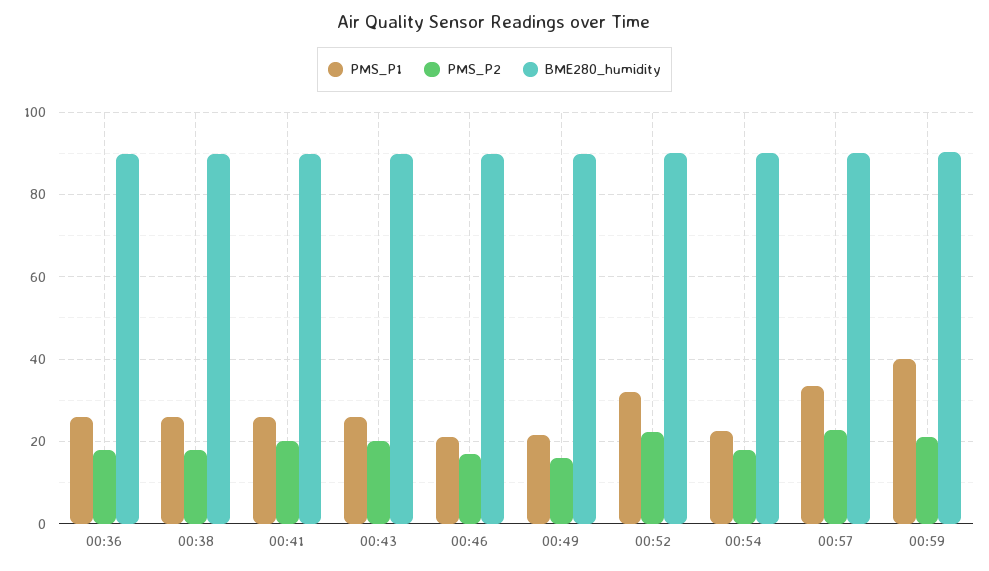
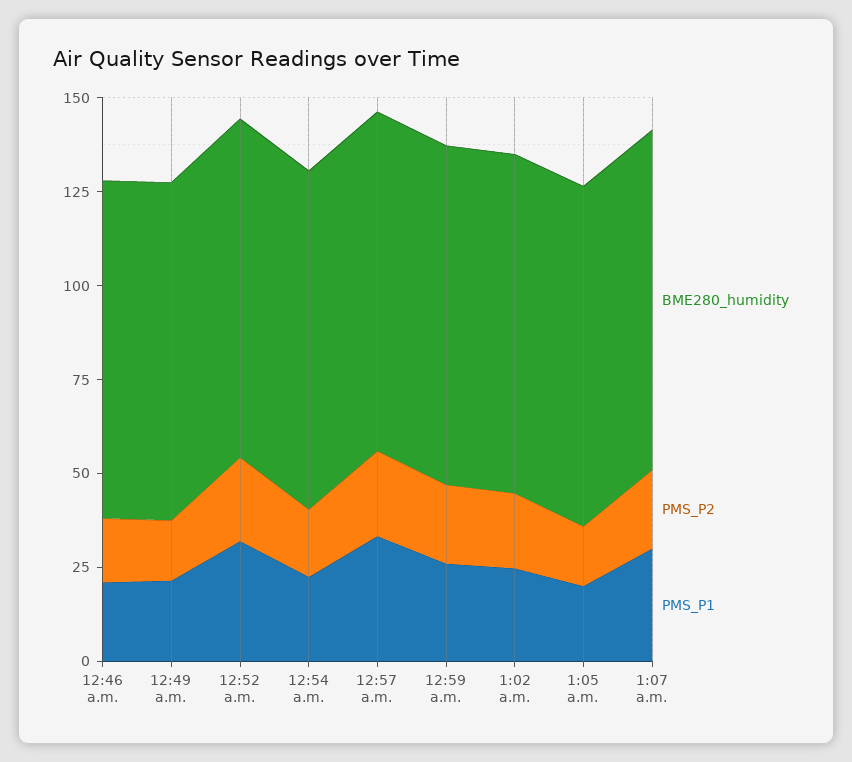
PMS_P1, 00:36: 26 -> none
PMS_P2, 00:36: 18 -> none
BME280_humidity, 00:36: 90 -> none
PMS_P1, 00:38: 26 -> none
PMS_P2, 00:38: 18 -> none
BME280_humidity, 00:38: 90 -> none
PMS_P1, 00:41: 26 -> none
PMS_P2, 00:41: 20 -> none
BME280_humidity, 00:41: 90 -> none
PMS_P1, 00:43: 26 -> none
PMS_P2, 00:43: 20 -> none
BME280_humidity, 00:43: 90 -> none
PMS_P1, 00:59: 40 -> 25
BME280_humidity, 1:02 a.m.: none -> 90
PMS_P2, 1:02 a.m.: none -> 20
PMS_P1, 1:02 a.m.: none -> 25
BME280_humidity, 1:05 a.m.: none -> 90
PMS_P2, 1:05 a.m.: none -> 15
PMS_P1, 1:05 a.m.: none -> 20
BME280_humidity, 1:07 a.m.: none -> 90
PMS_P2, 1:07 a.m.: none -> 20
PMS_P1, 1:07 a.m.: none -> 30

